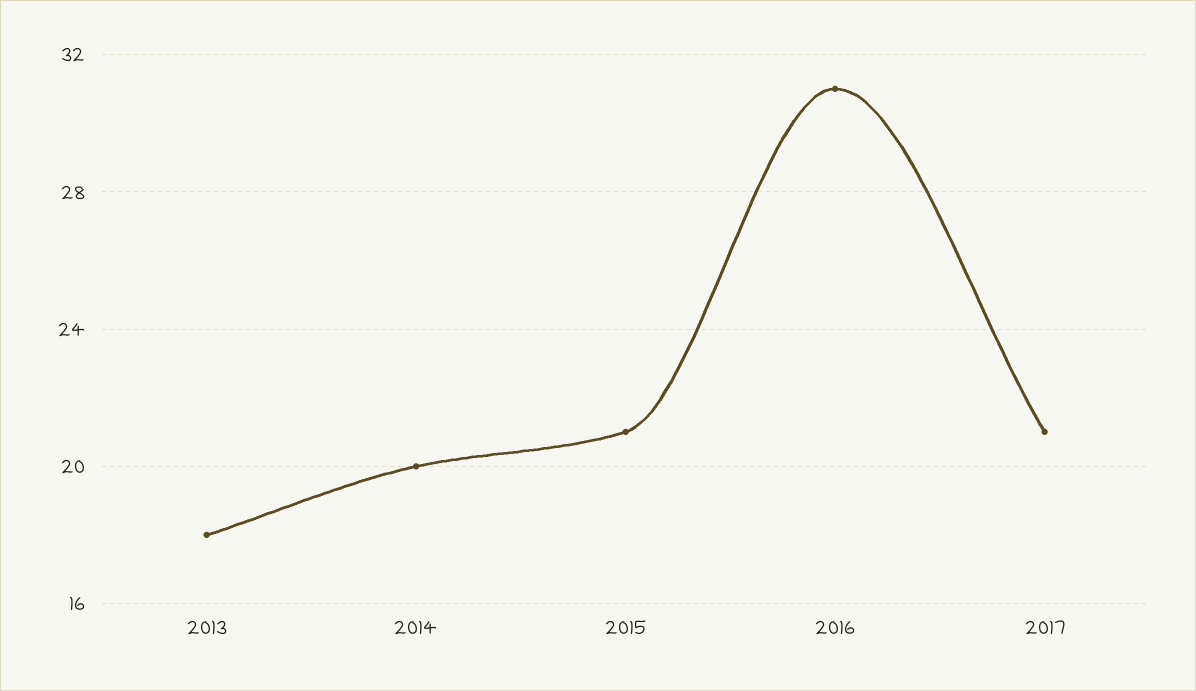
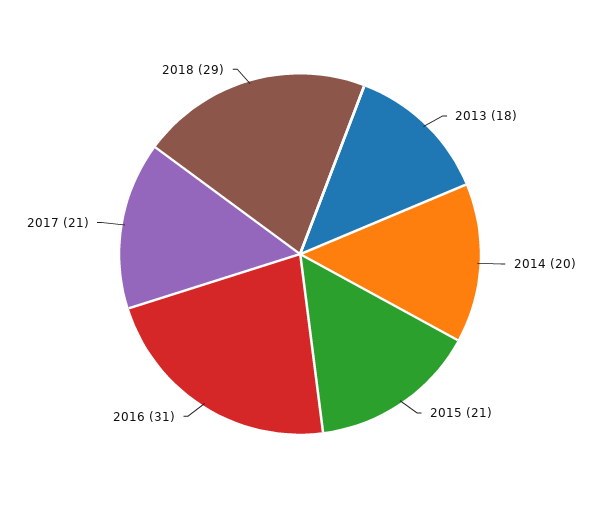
2018: none -> 29

